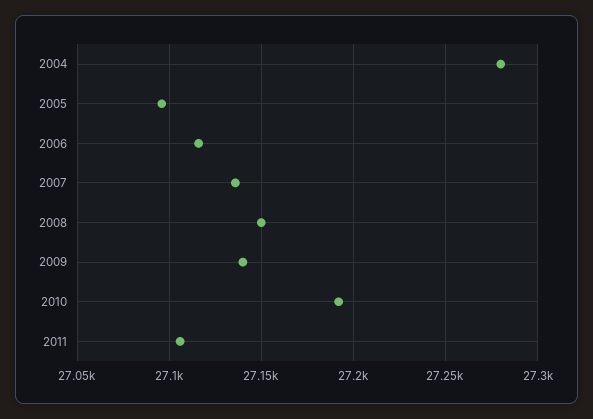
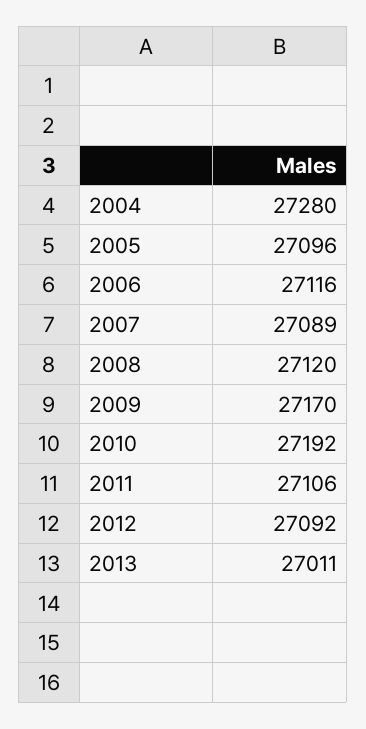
2007: 27135 -> 27089
2008: 27150 -> 27120
2009: 27140 -> 27170
2012: none -> 27092
2013: none -> 27011

